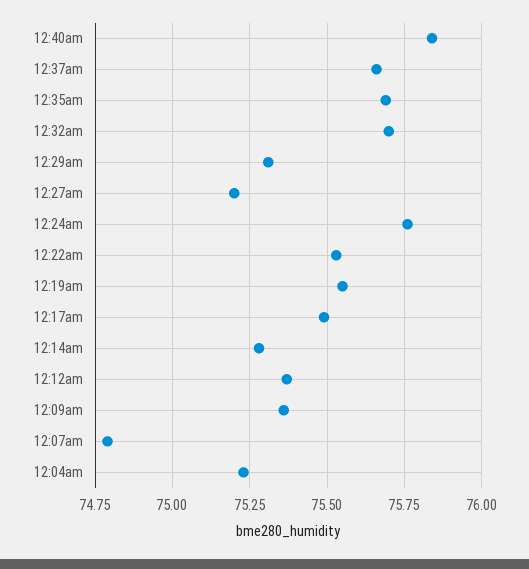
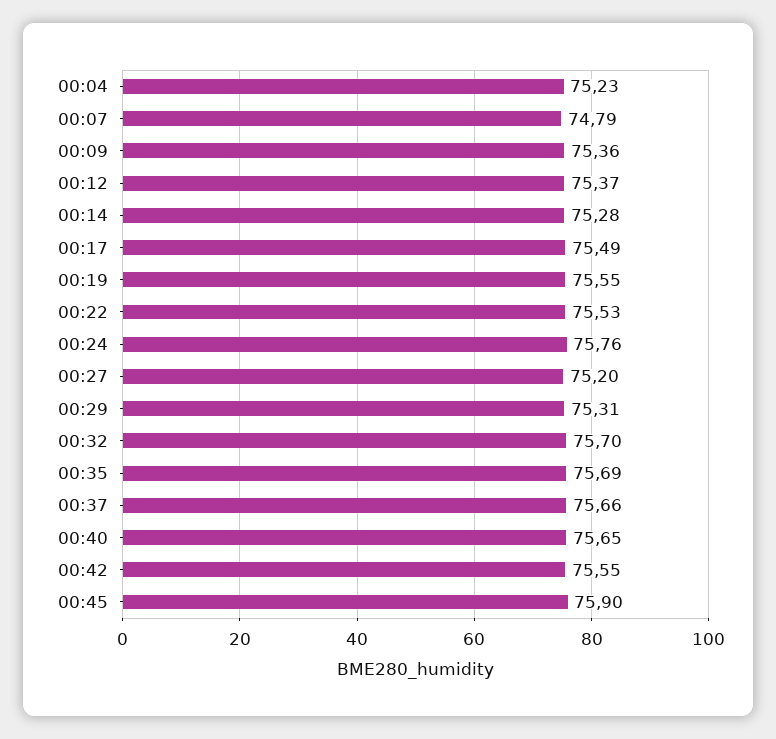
12:40am: 75.85 -> 75.65
00:42: none -> 75.55
00:45: none -> 75.9

